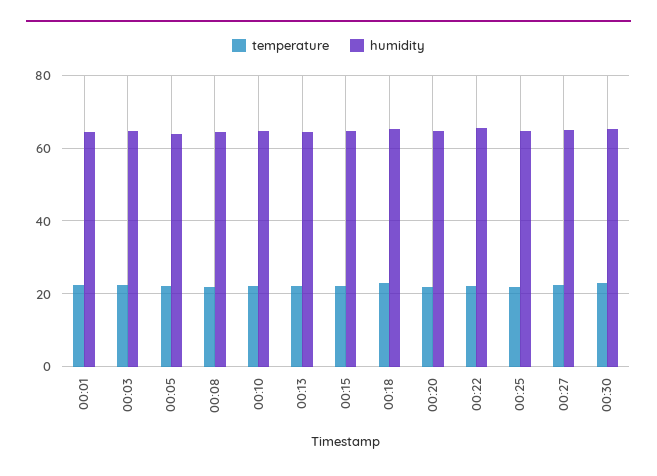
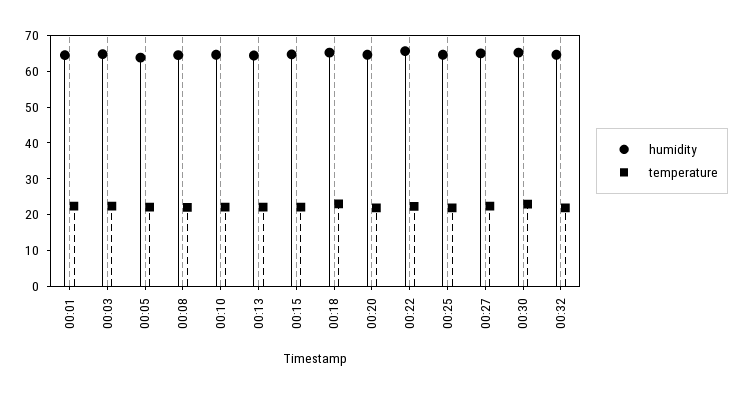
humidity, 00:32: none -> 65
temperature, 00:32: none -> 22.5

